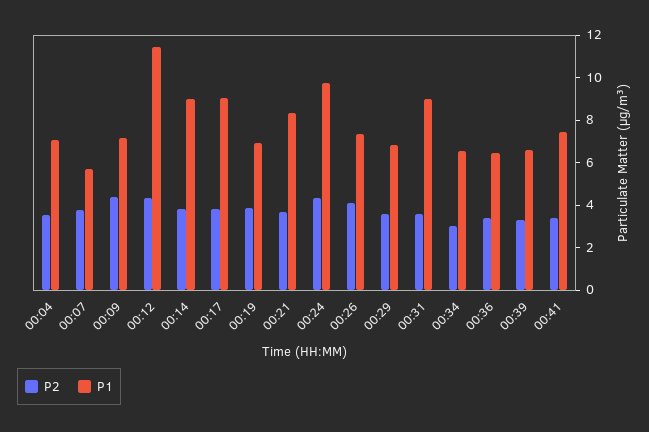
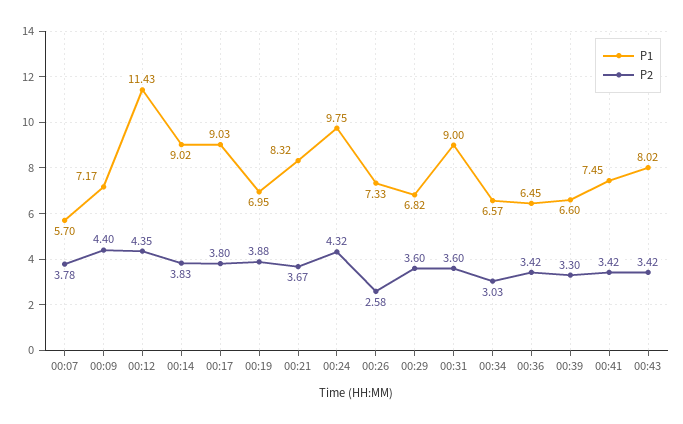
P2, 00:04: 3.5 -> none
P1, 00:04: 7 -> none
P2, 00:26: 4 -> 2.58
P1, 00:43: none -> 8.02
P2, 00:43: none -> 3.42

